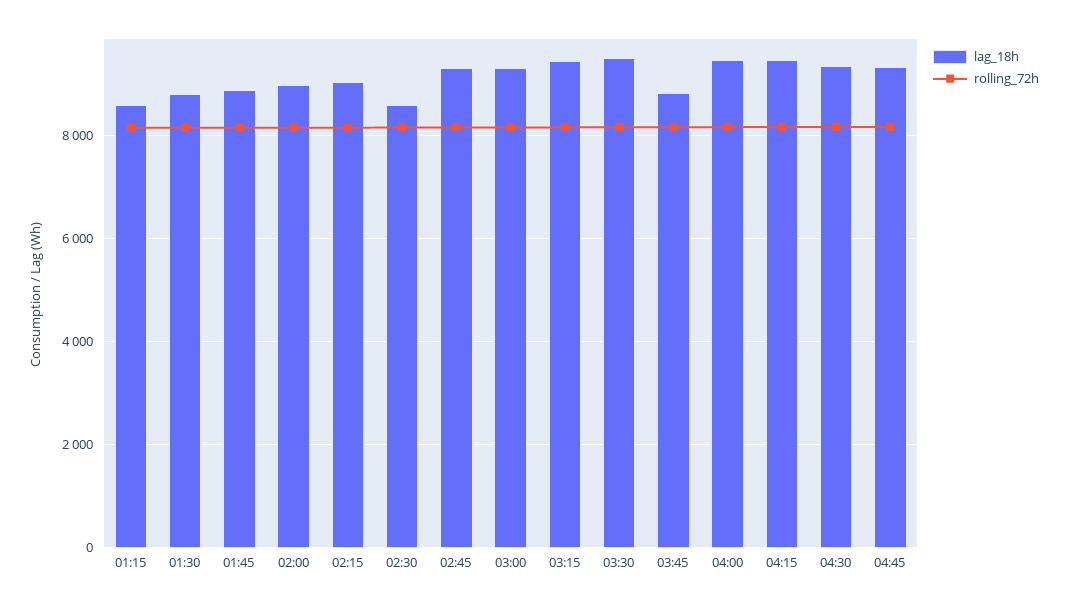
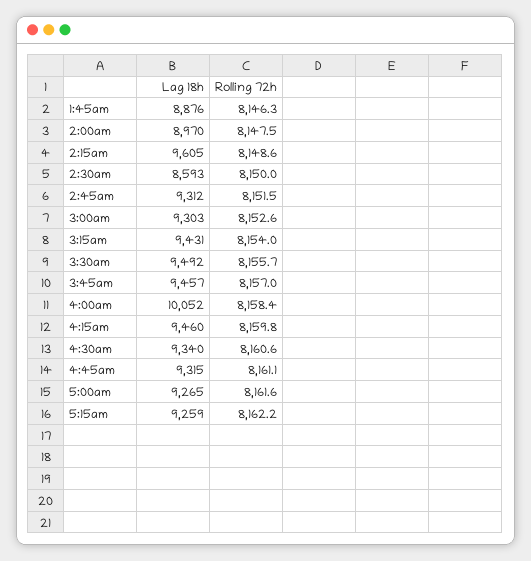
lag_18h, 01:15: 8600 -> none
rolling_72h, 01:15: 8200 -> none
lag_18h, 01:30: 8800 -> none
rolling_72h, 01:30: 8200 -> none
lag_18h, 02:15: 9000 -> 9605
lag_18h, 03:45: 8800 -> 9457
lag_18h, 04:00: 9400 -> 10052
lag_18h, 5:00am: none -> 9265
rolling_72h, 5:00am: none -> 8161.6
lag_18h, 5:15am: none -> 9259
rolling_72h, 5:15am: none -> 8162.2

